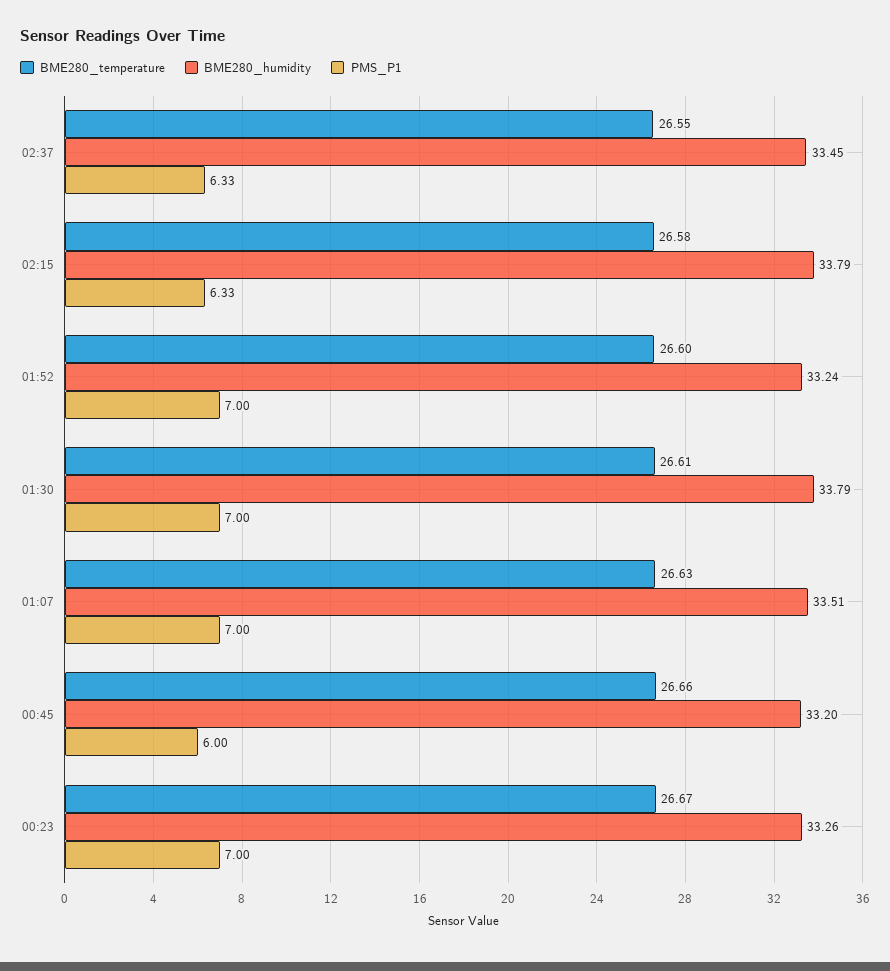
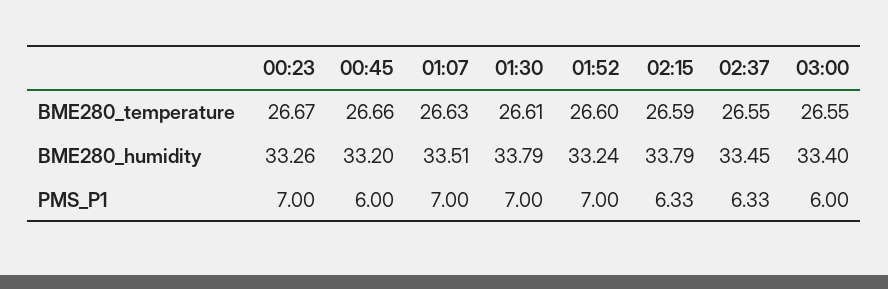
BME280_temperature, 02:15: 26.58 -> 26.59
BME280_temperature, 03:00: none -> 26.55
BME280_humidity, 03:00: none -> 33.4
PMS_P1, 03:00: none -> 6

